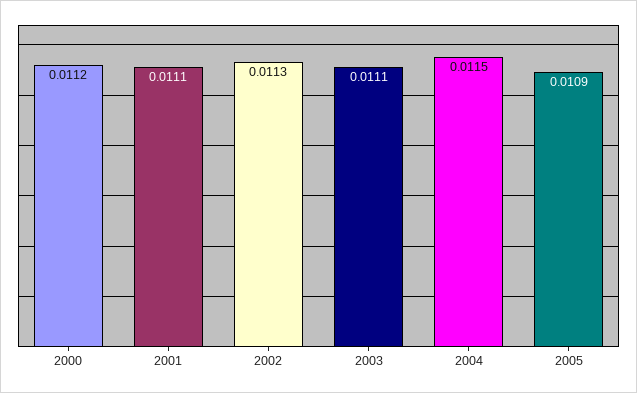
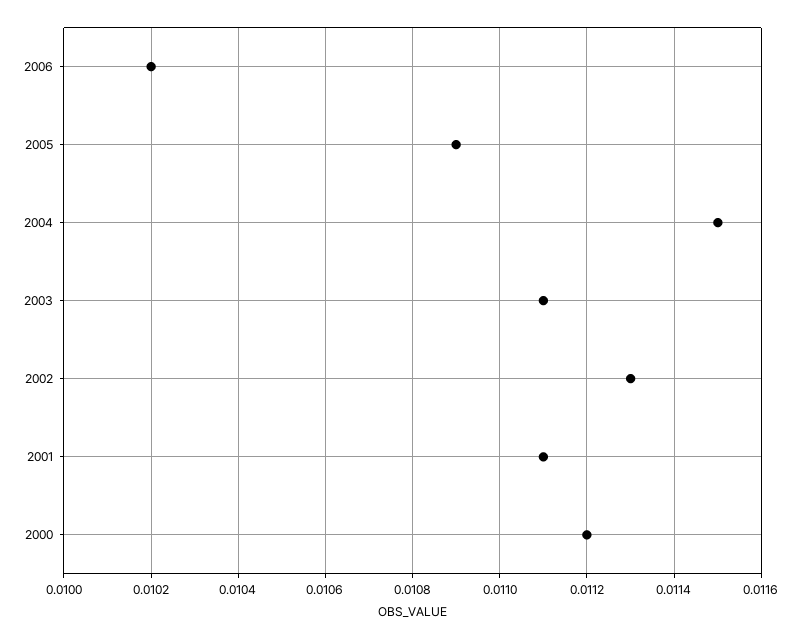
2006: none -> 0.0102

